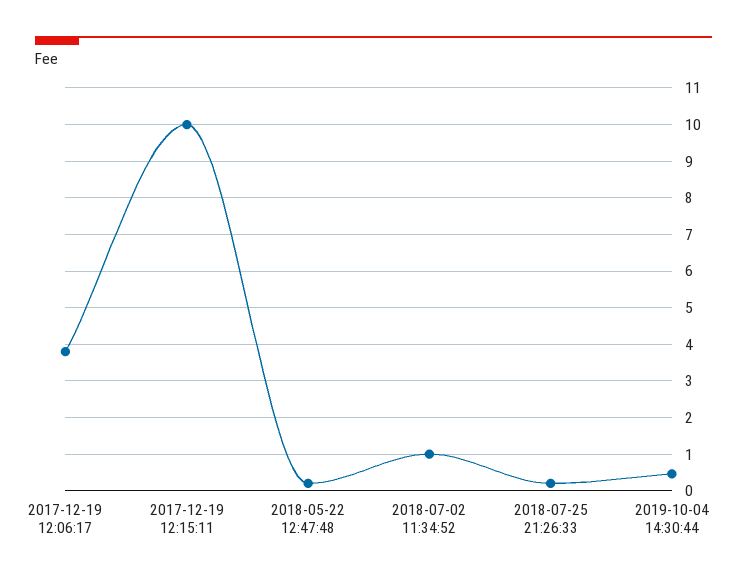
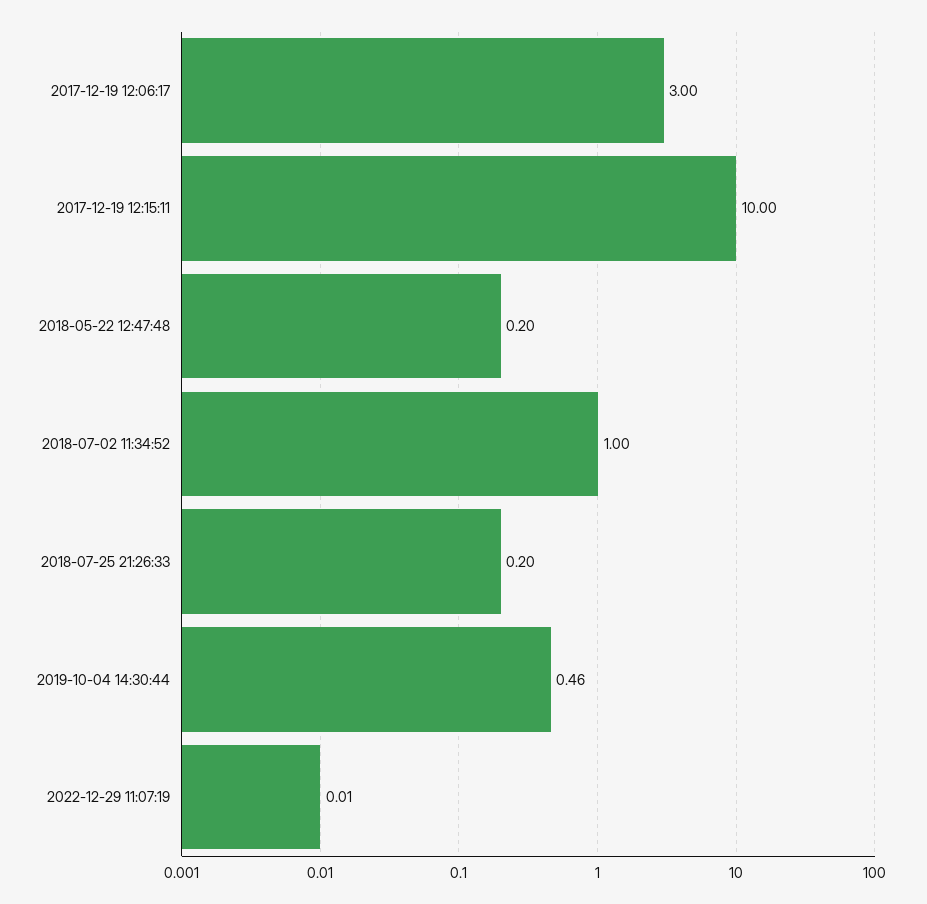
2017-12-19 12:06:17: 3.8 -> 3
2022-12-29 11:07:19: none -> 0.01

